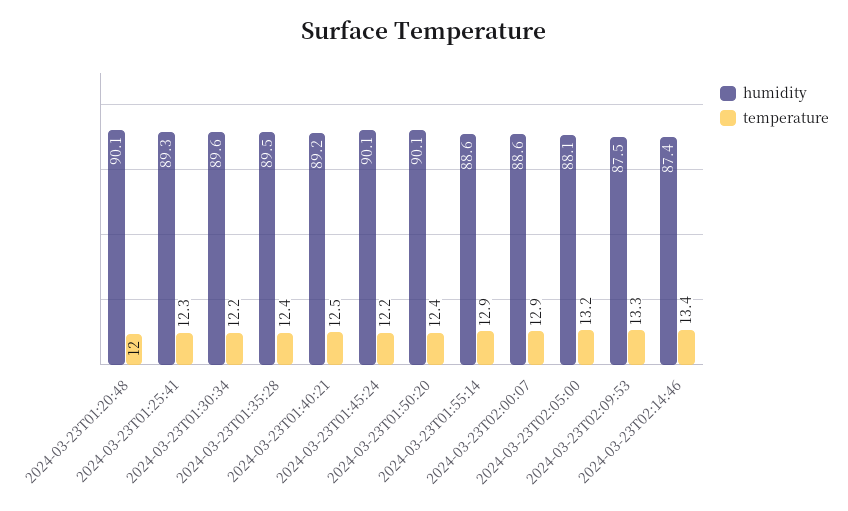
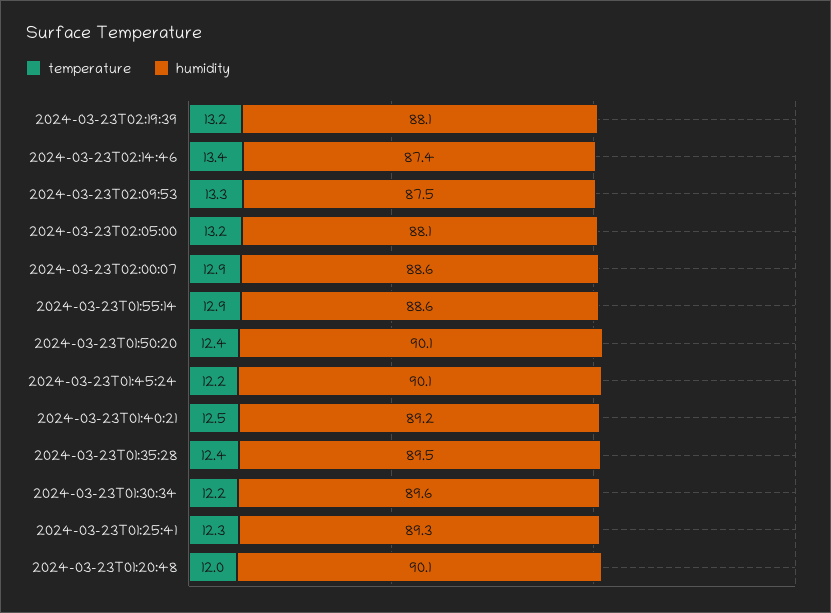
temperature, 2024-03-23T02:19:39: none -> 13.2
humidity, 2024-03-23T02:19:39: none -> 88.1

